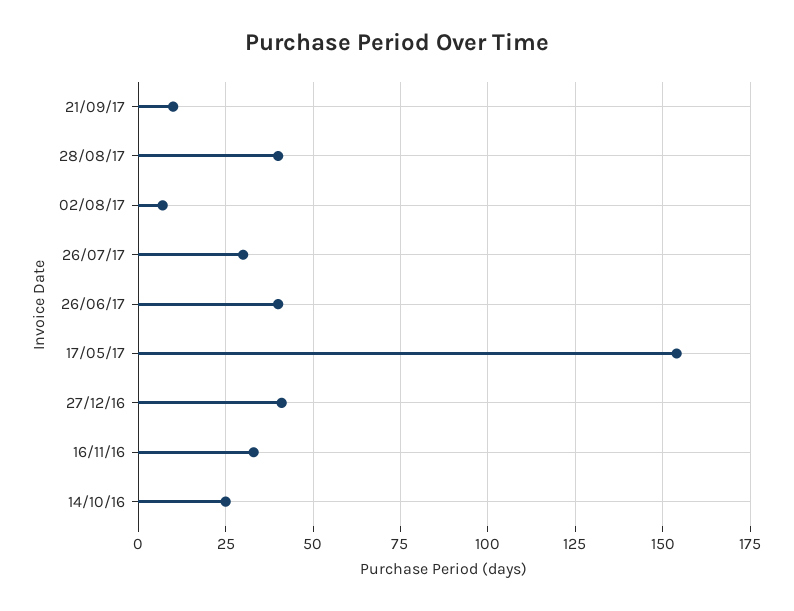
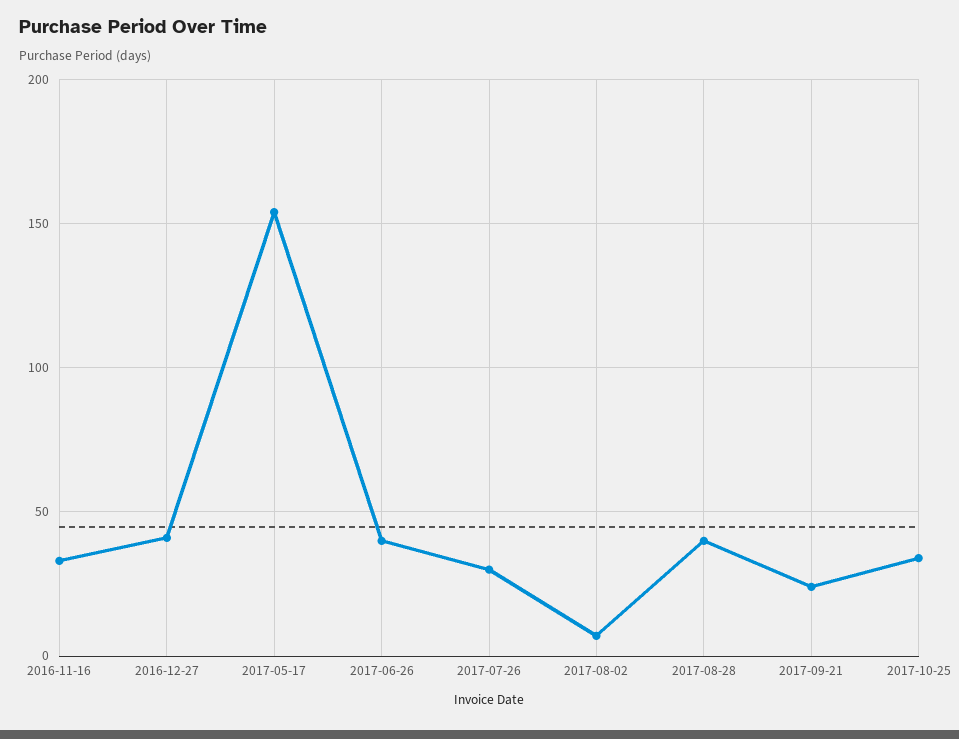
21/09/17: 10 -> 25
14/10/16: 25 -> none
2017-10-25: none -> 35

